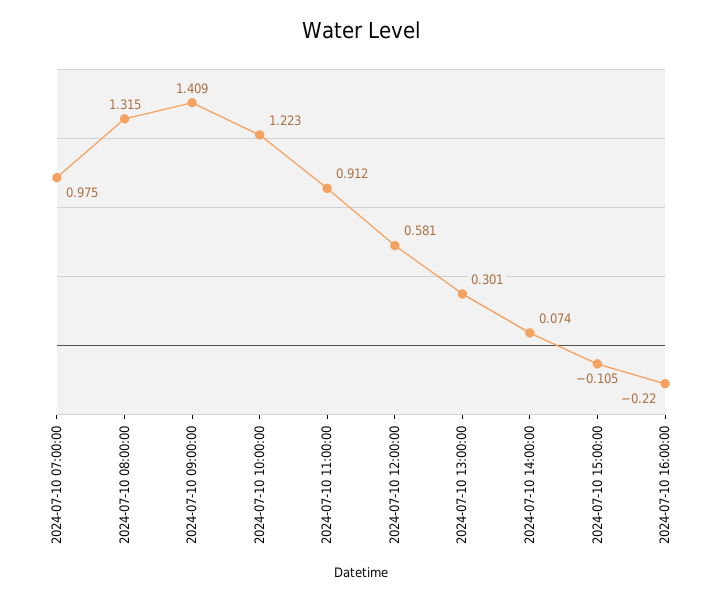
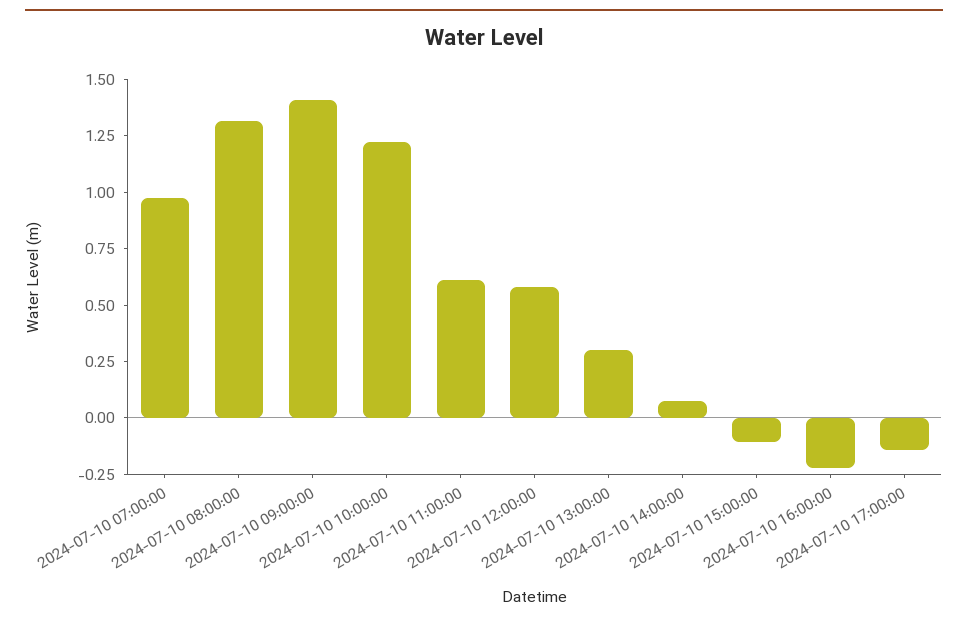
2024-07-10 11:00:00: 0.912 -> 0.6
2024-07-10 17:00:00: none -> -0.15

